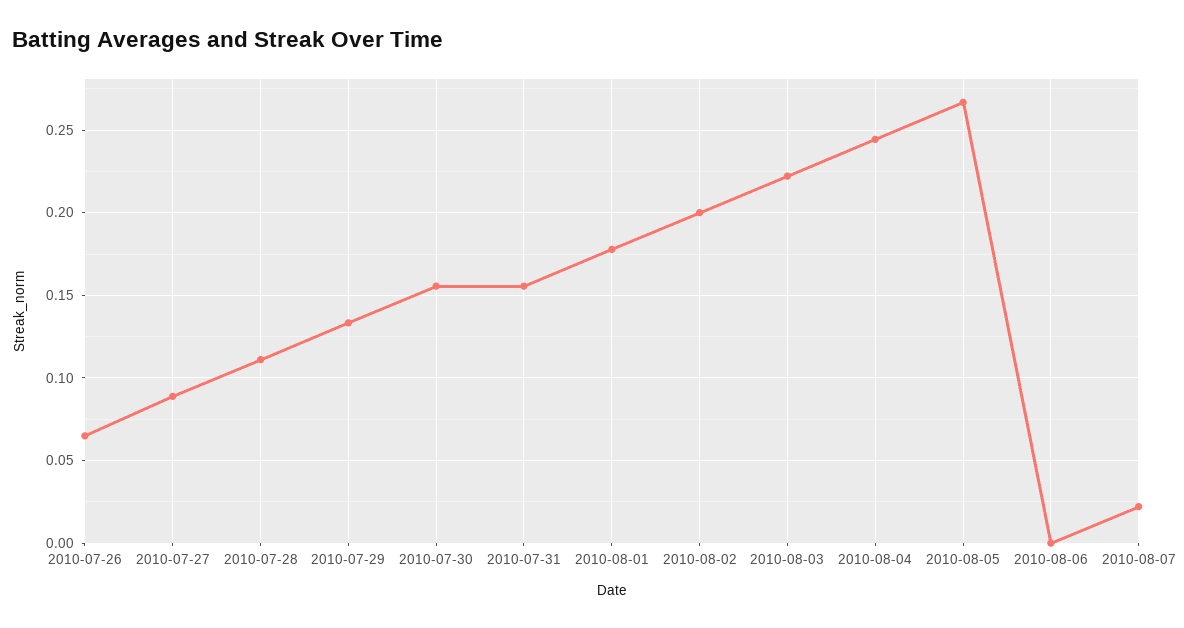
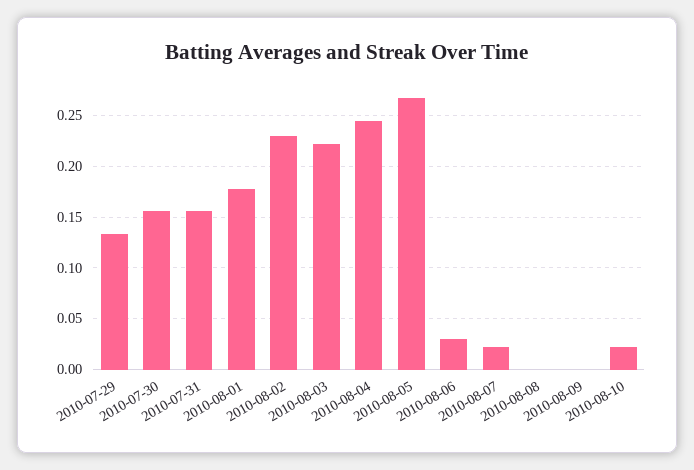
2010-07-26: 0.065 -> none
2010-07-27: 0.09 -> none
2010-07-28: 0.11 -> none
2010-08-02: 0.2 -> 0.23
2010-08-06: 0 -> 0.03
2010-08-08: none -> 0
2010-08-09: none -> 0
2010-08-10: none -> 0.02

